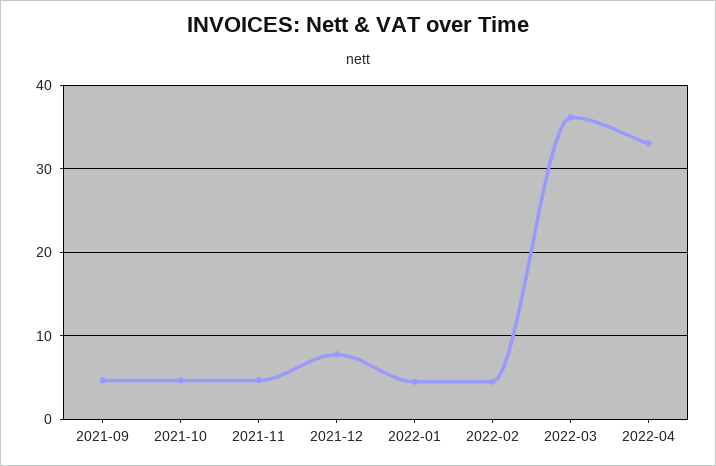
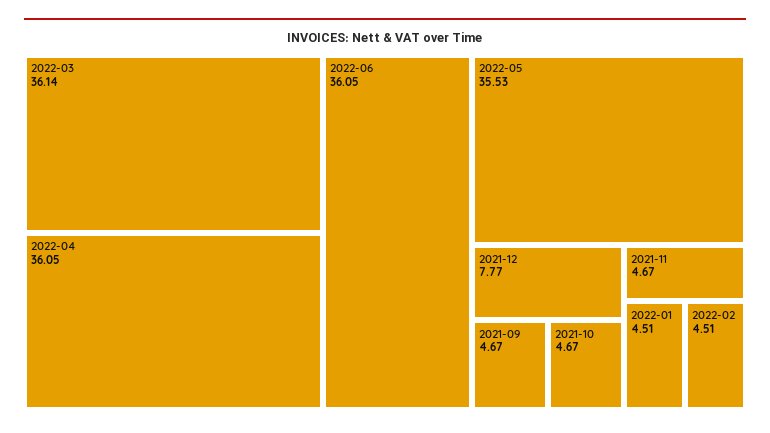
2022-04: 33 -> 36.05
2022-06: none -> 36.05
2022-05: none -> 35.53

